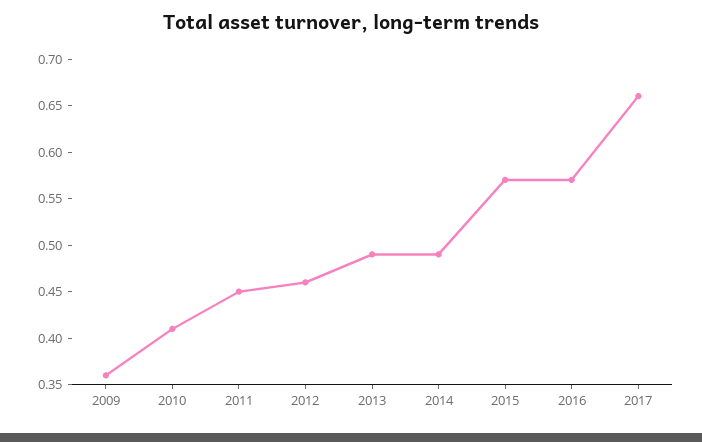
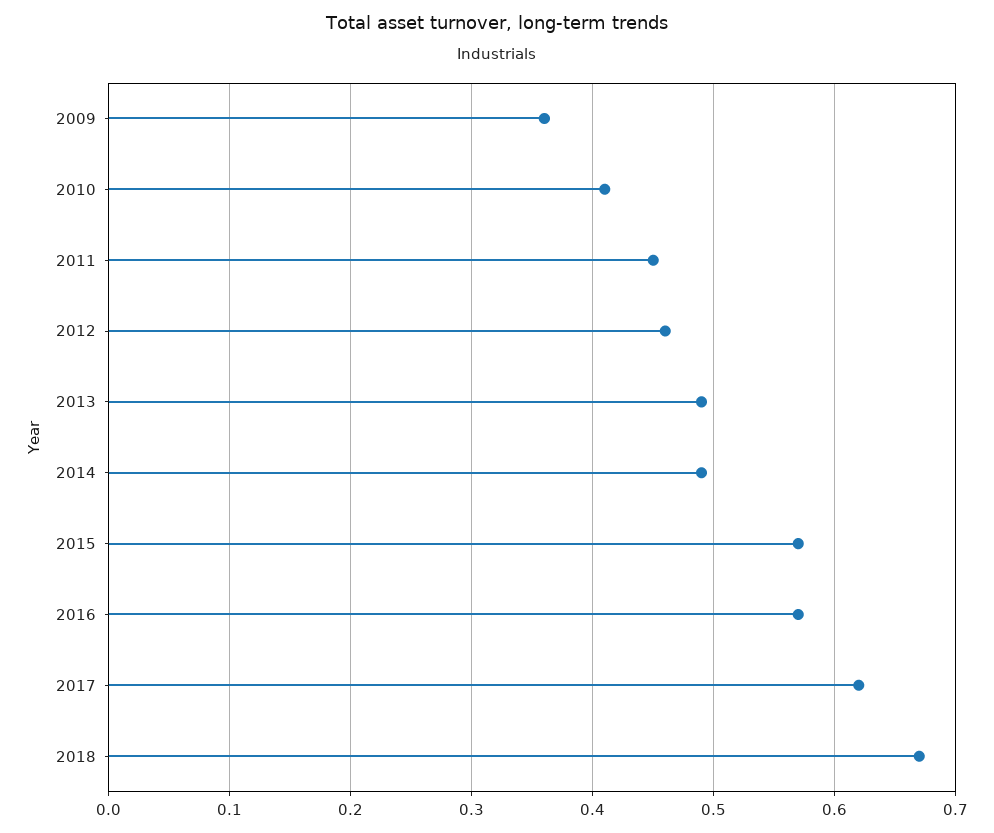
2017: 0.66 -> 0.62
2018: none -> 0.67

